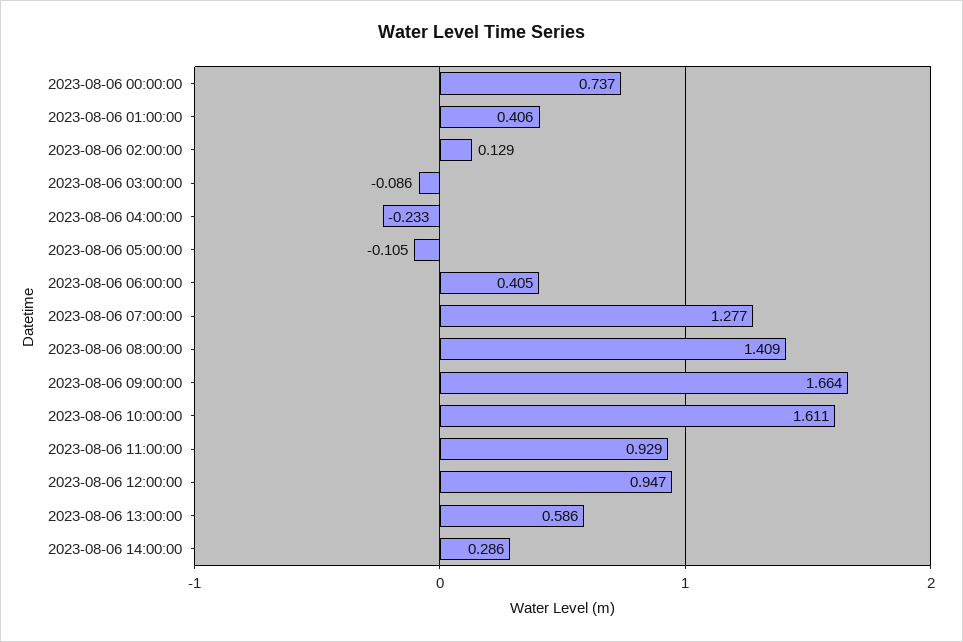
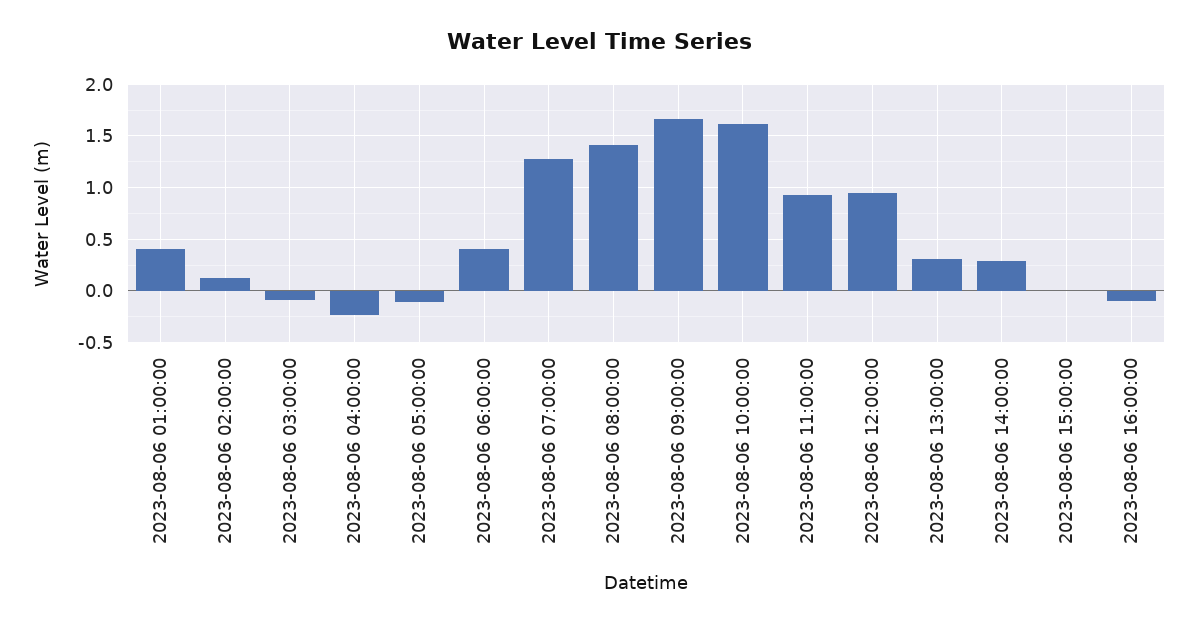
2023-08-06 00:00:00: 0.737 -> none
2023-08-06 13:00:00: 0.586 -> 0.3
2023-08-06 15:00:00: none -> 0
2023-08-06 16:00:00: none -> -0.1

